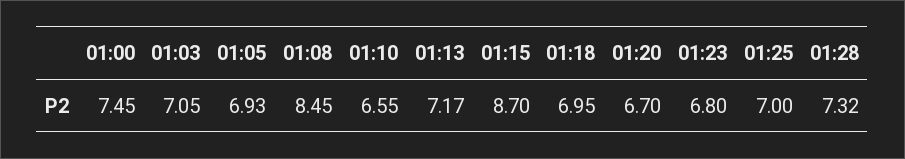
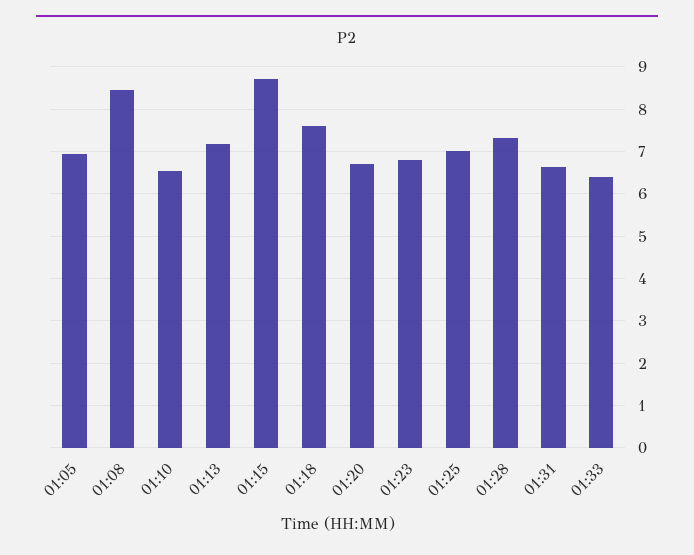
01:00: 7.45 -> none
01:03: 7.05 -> none
01:18: 6.95 -> 7.6
01:31: none -> 6.6
01:33: none -> 6.4

